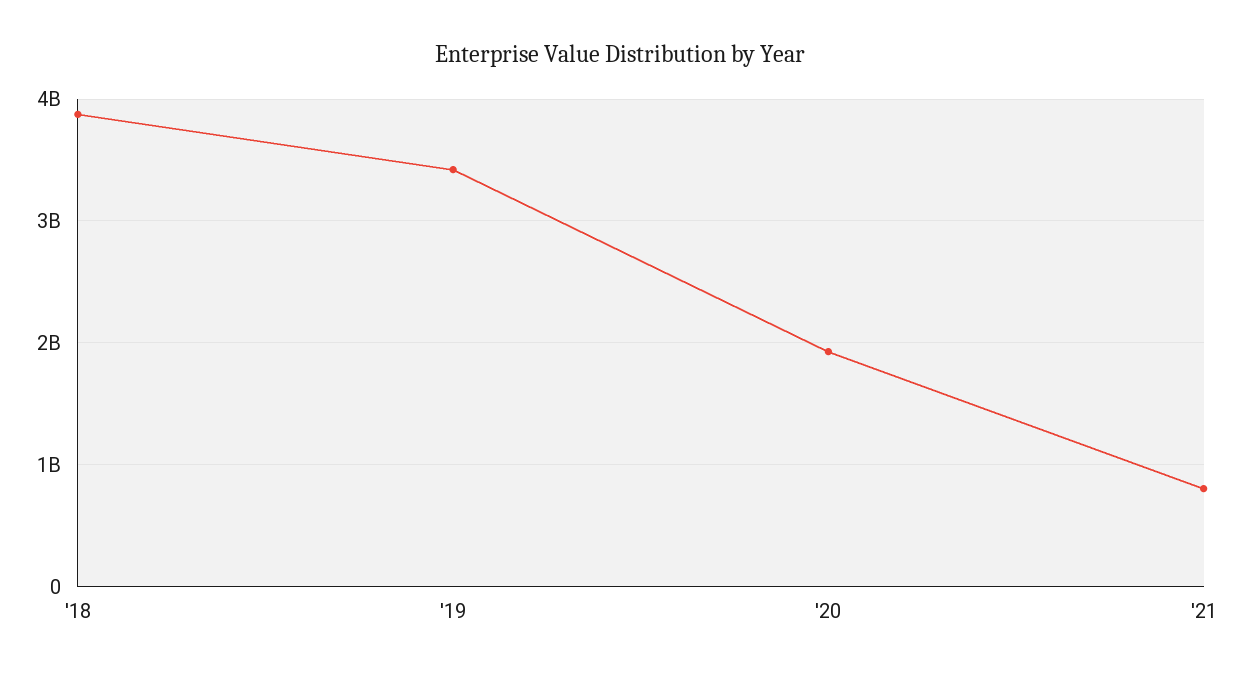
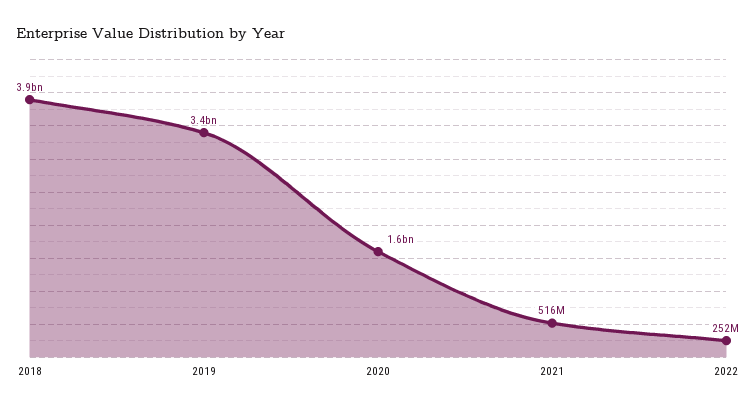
'20: 1900000000 -> 1600000000
'21: 800000000 -> 516000000
2022: none -> 252000000

